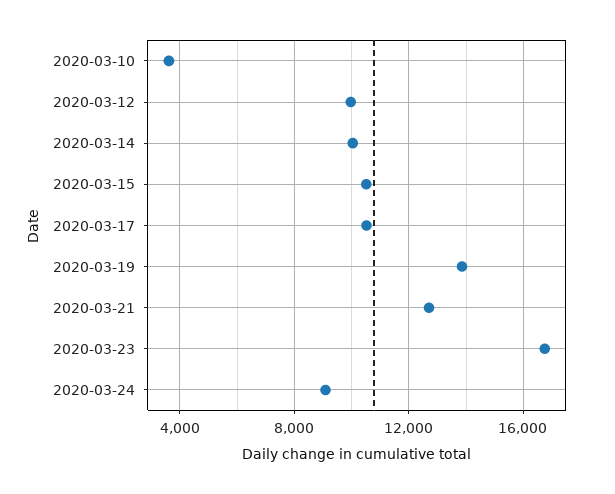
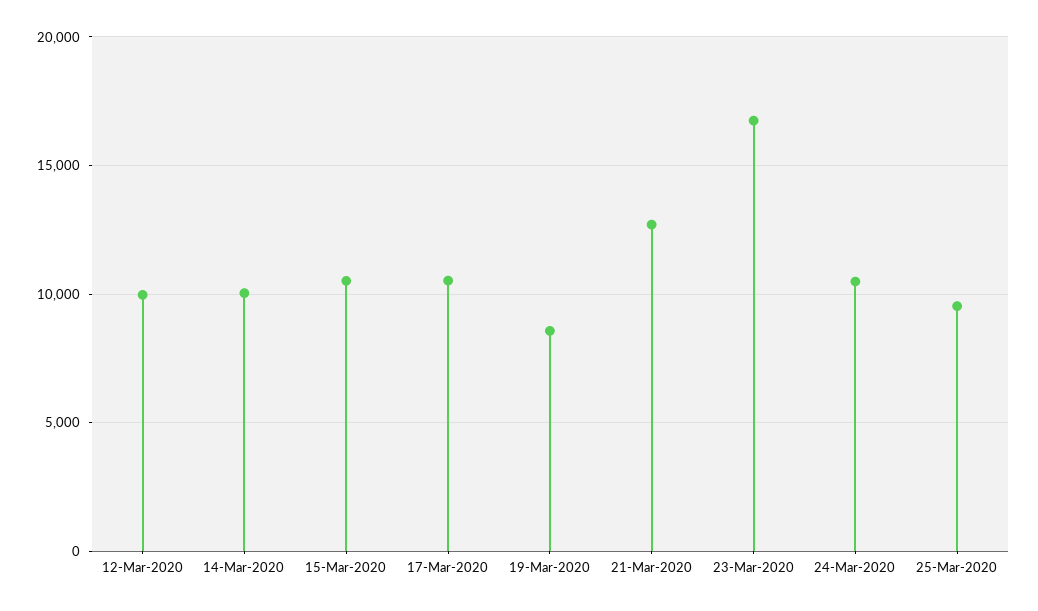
2020-03-10: 3500 -> none
2020-03-19: 14000 -> 8500
2020-03-24: 9000 -> 10500
25-Mar-2020: none -> 9500

